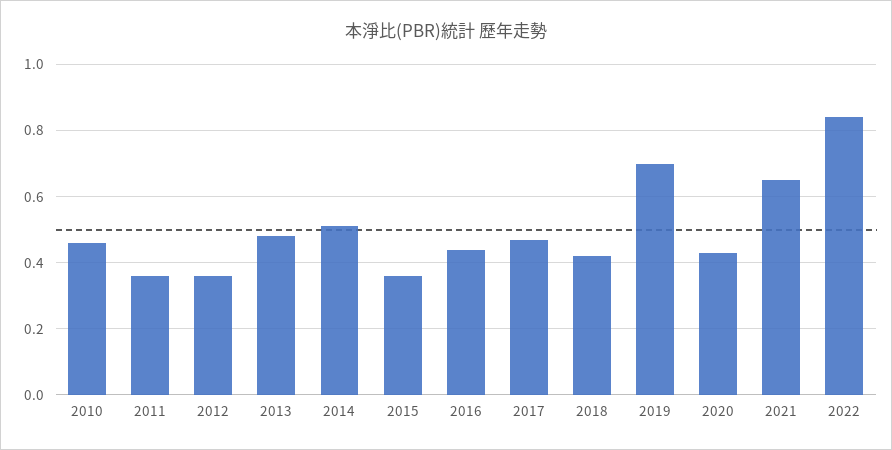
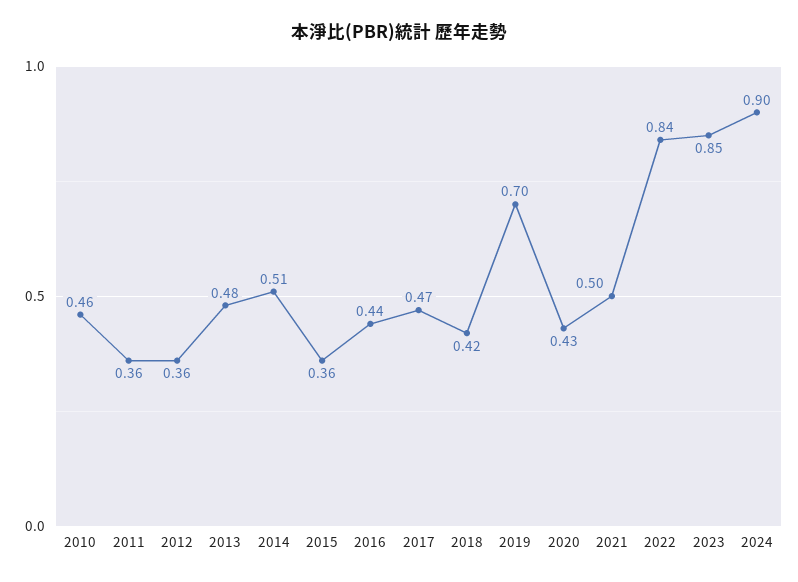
2021: 0.65 -> 0.5
2023: none -> 0.85
2024: none -> 0.9

